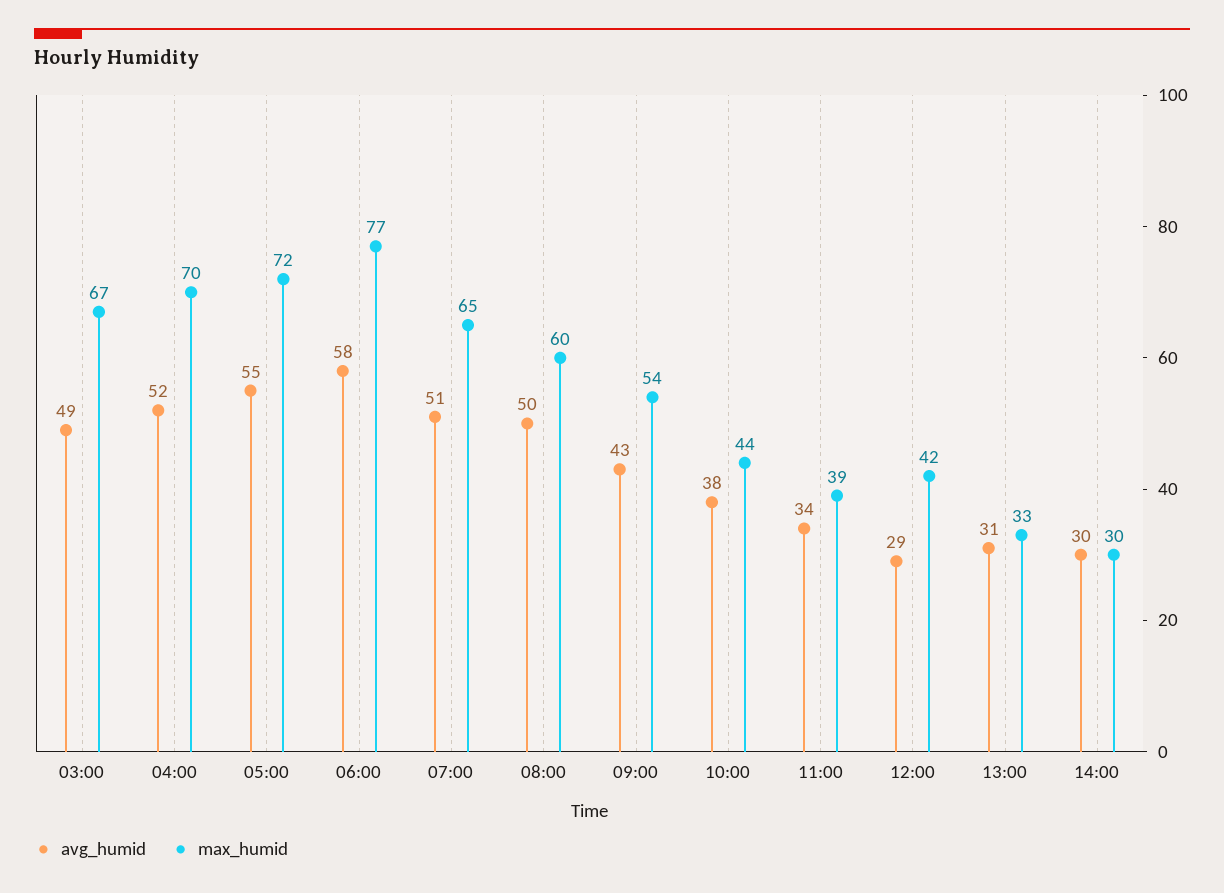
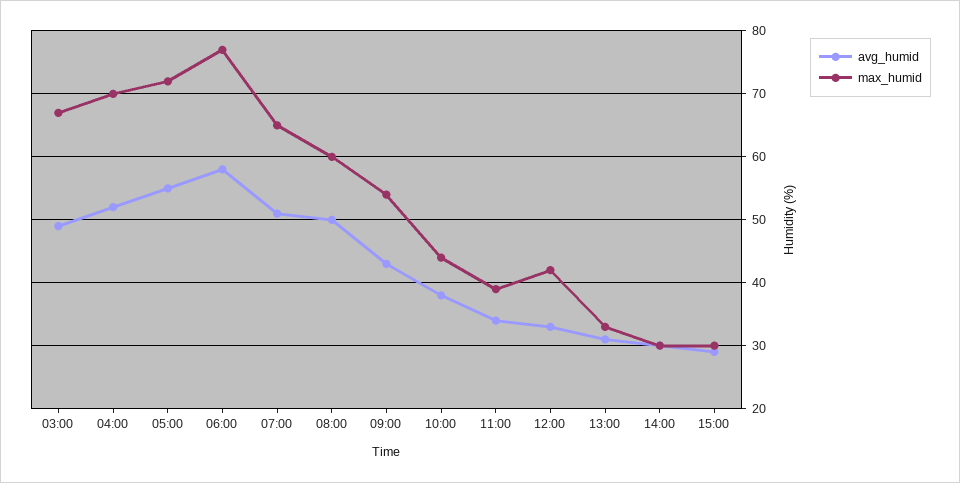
avg_humid, 12:00: 29 -> 33
avg_humid, 15:00: none -> 29
max_humid, 15:00: none -> 30

